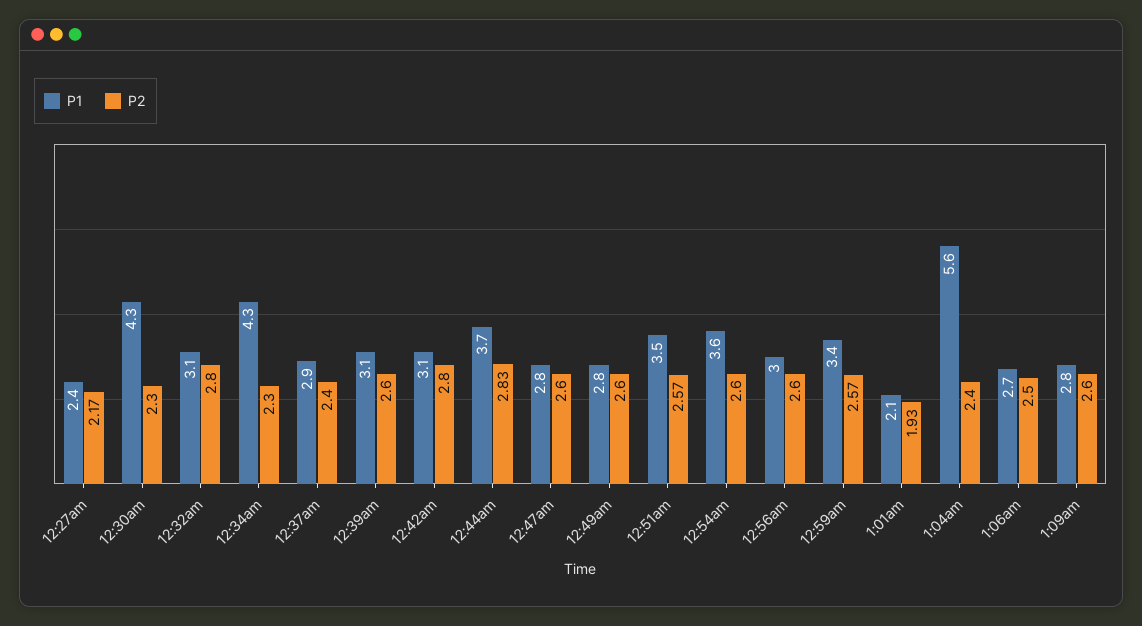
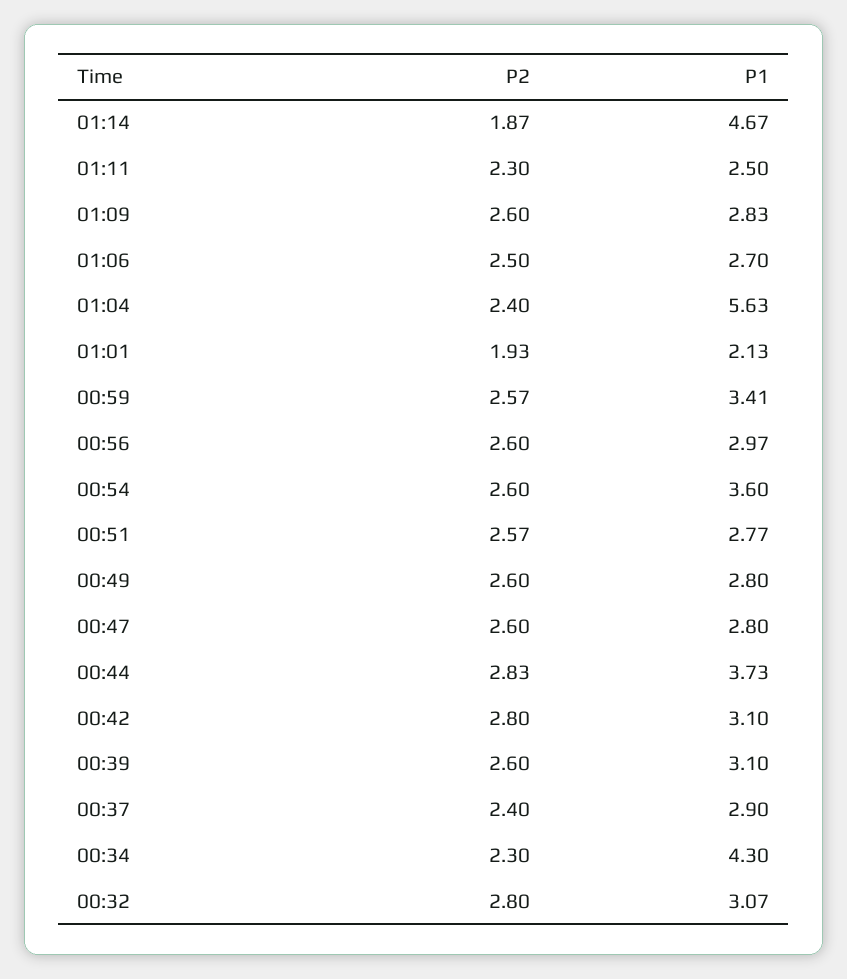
P1, 12:27am: 2.4 -> none
P2, 12:27am: 2.17 -> none
P1, 12:30am: 4.3 -> none
P2, 12:30am: 2.3 -> none
P1, 12:51am: 3.5 -> 2.77
P2, 01:14: none -> 1.87
P1, 01:14: none -> 4.67
P2, 01:11: none -> 2.3
P1, 01:11: none -> 2.5

